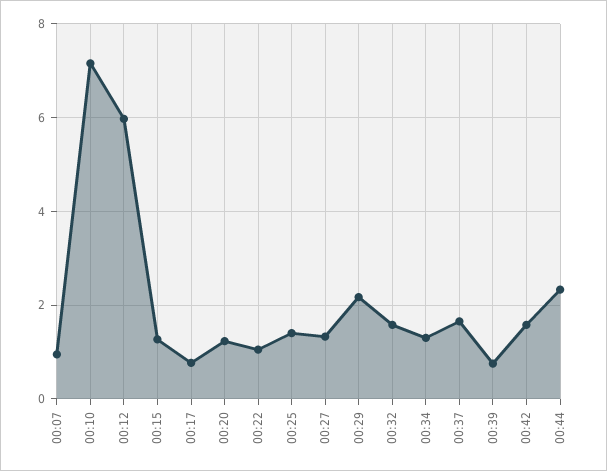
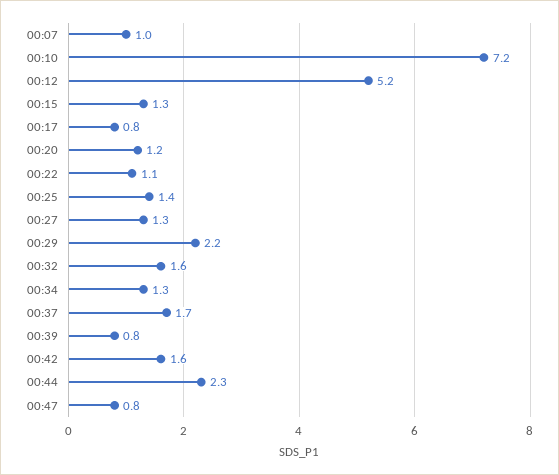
00:12: 6 -> 5.2
00:47: none -> 0.8

